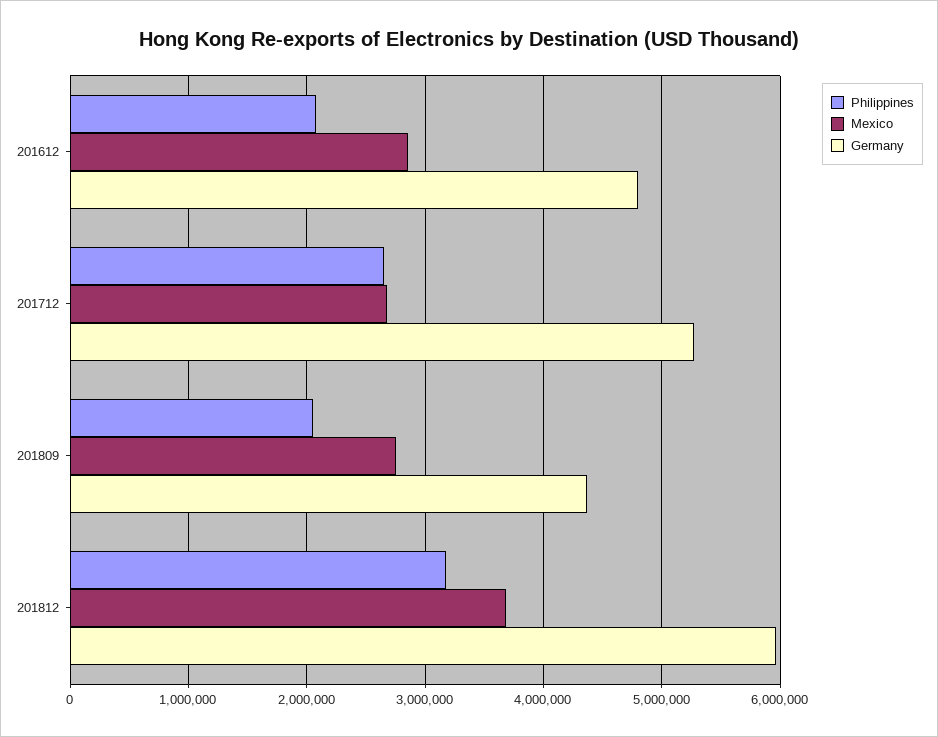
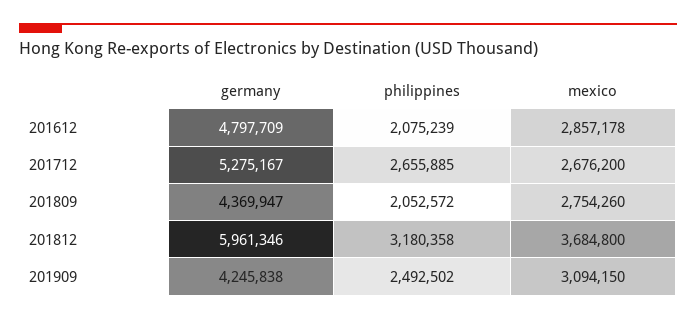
Germany, 201909: none -> 4245838
Philippines, 201909: none -> 2492502
Mexico, 201909: none -> 3094150

